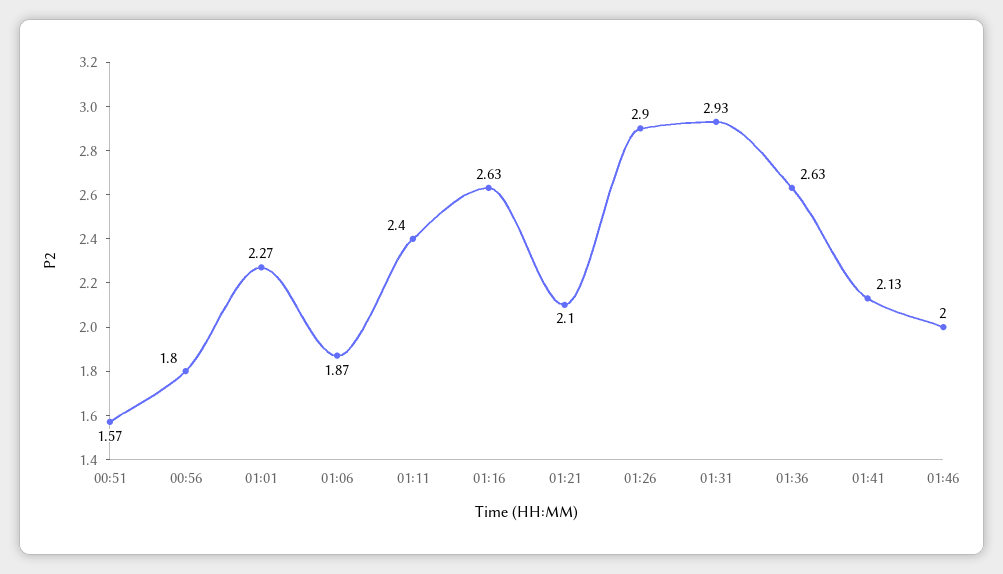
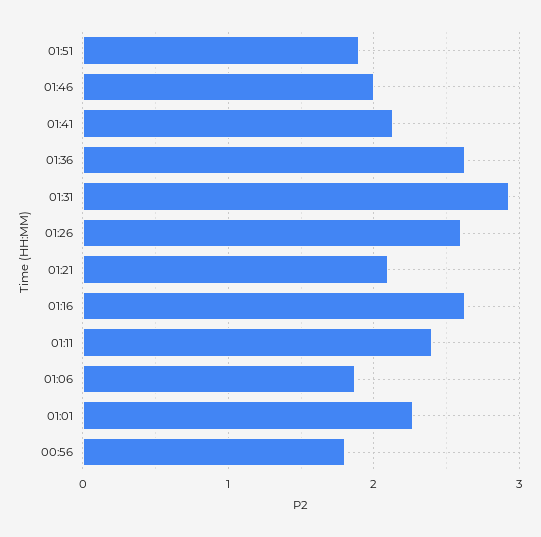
00:51: 1.57 -> none
01:26: 2.9 -> 2.6
01:51: none -> 1.9

